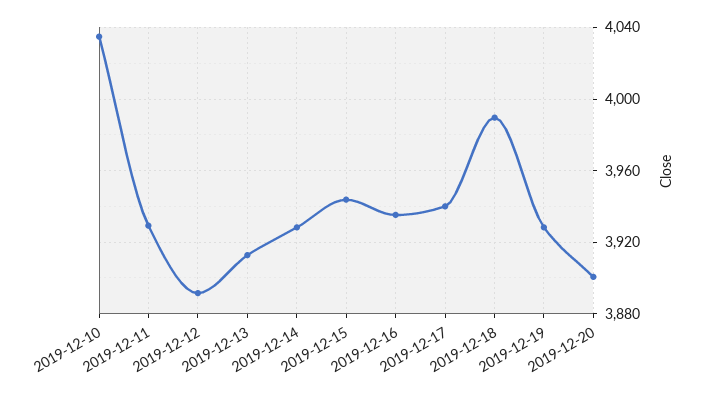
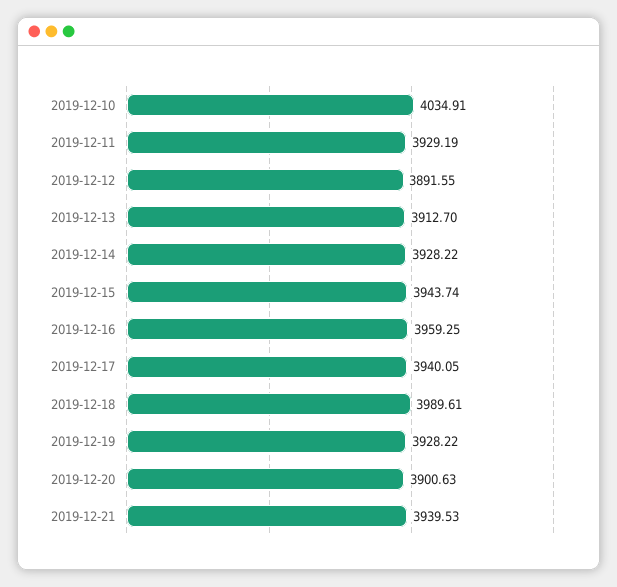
2019-12-16: 3935 -> 3959.25
2019-12-21: none -> 3939.53

